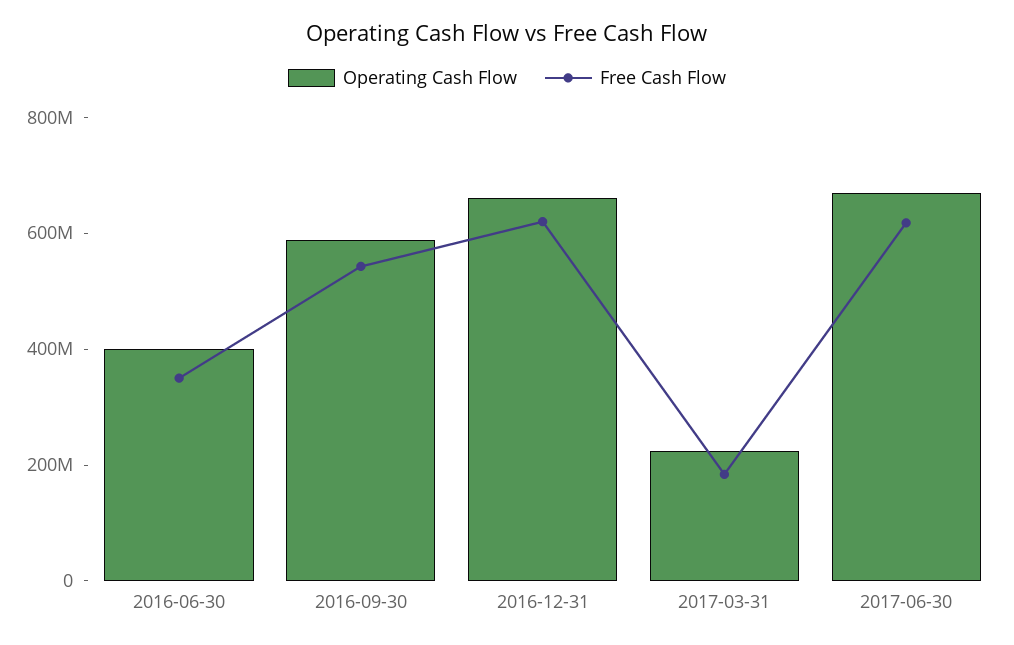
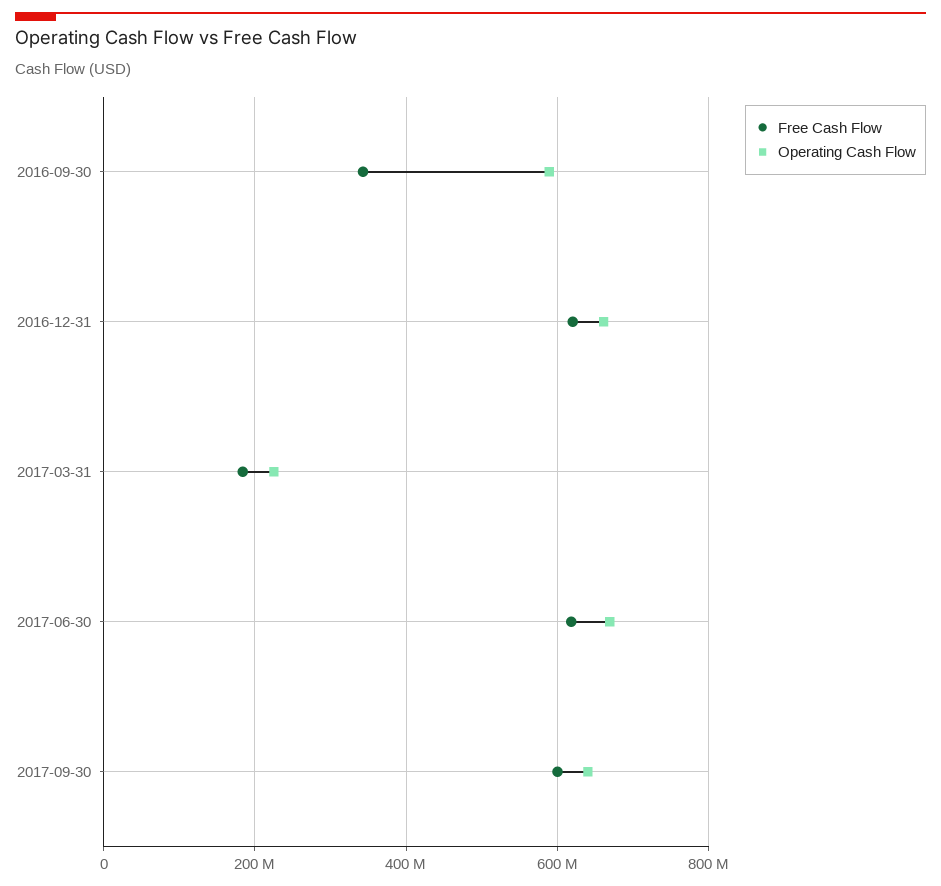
Operating Cash Flow, 2016-06-30: 400000000 -> none
Free Cash Flow, 2016-06-30: 350000000 -> none
Free Cash Flow, 2016-09-30: 550000000 -> 340000000
Free Cash Flow, 2017-09-30: none -> 600000000
Operating Cash Flow, 2017-09-30: none -> 640000000

